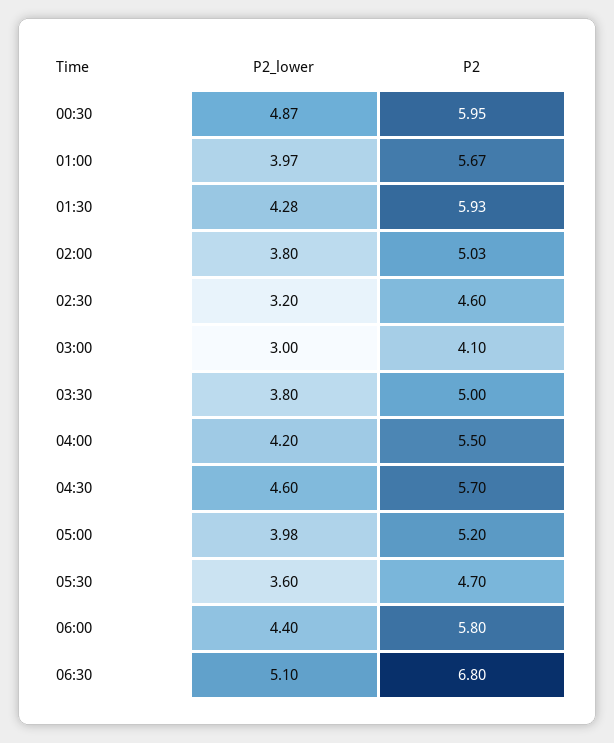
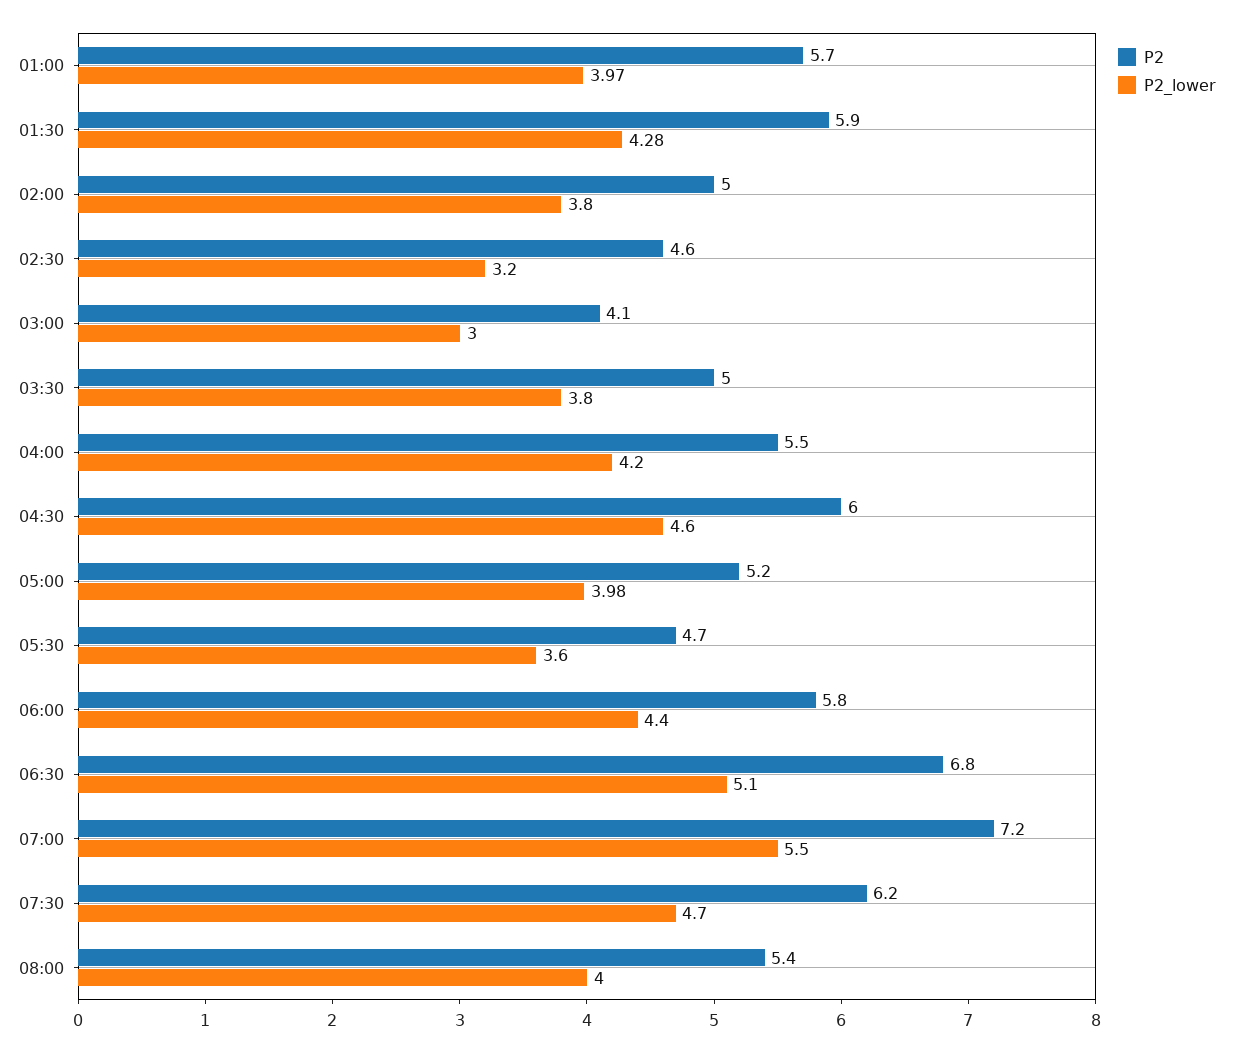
P2_lower, 00:30: 4.87 -> none
P2, 00:30: 5.95 -> none
P2, 04:30: 5.7 -> 6
P2, 07:00: none -> 7.2
P2_lower, 07:00: none -> 5.5
P2, 07:30: none -> 6.2
P2_lower, 07:30: none -> 4.7
P2, 08:00: none -> 5.4
P2_lower, 08:00: none -> 4

